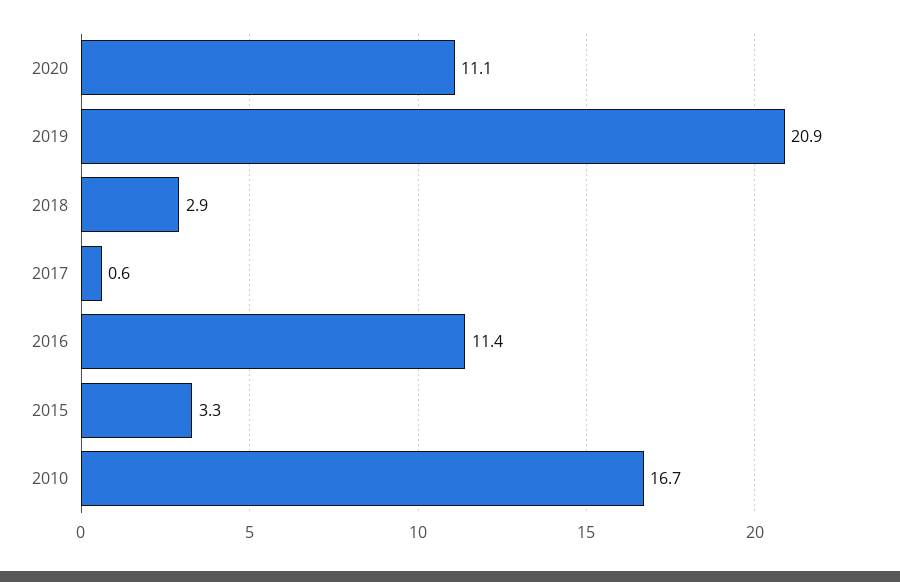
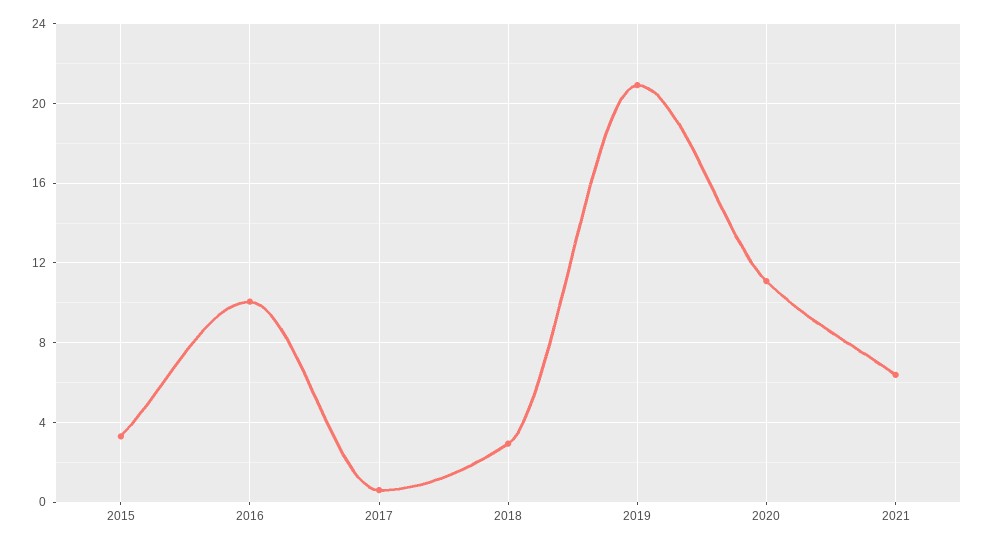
2016: 11.4 -> 10
2010: 16.7 -> none
2021: none -> 6.5

